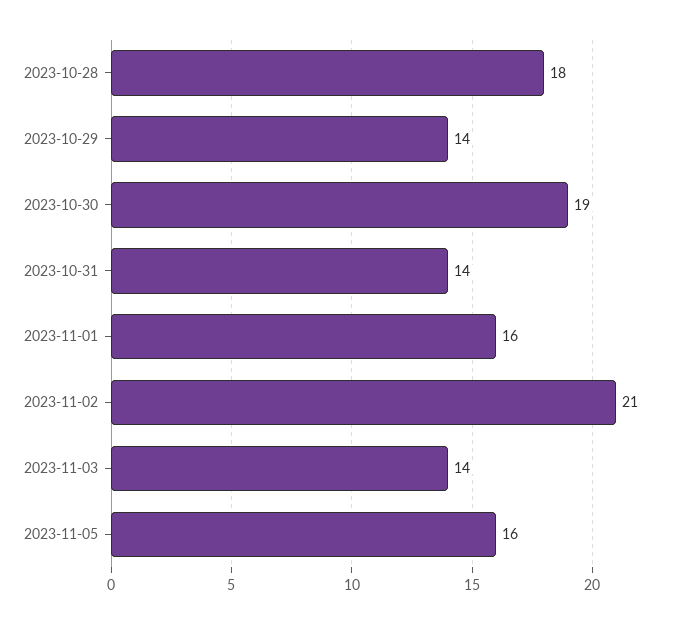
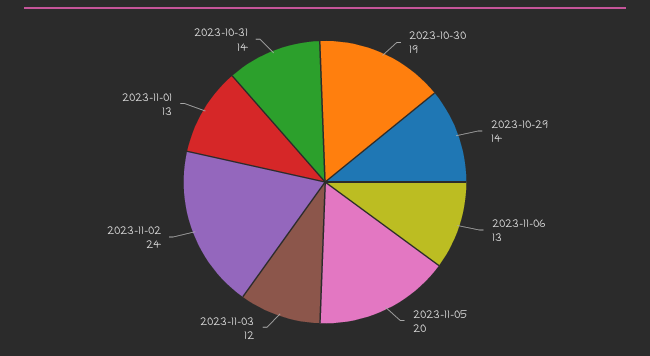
2023-10-28: 18 -> none
2023-11-01: 16 -> 13
2023-11-02: 21 -> 24
2023-11-03: 14 -> 12
2023-11-05: 16 -> 20
2023-11-06: none -> 13

